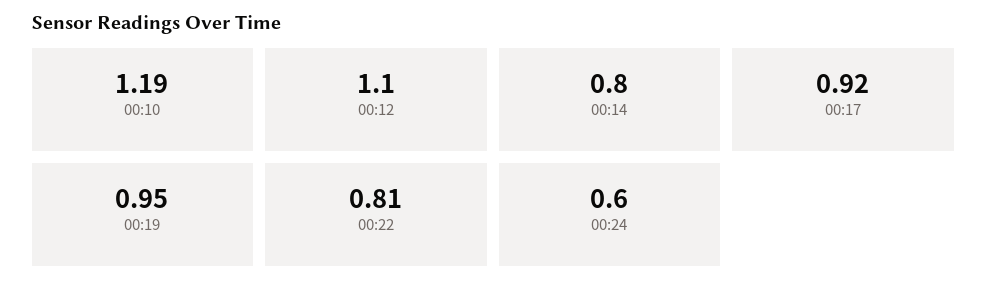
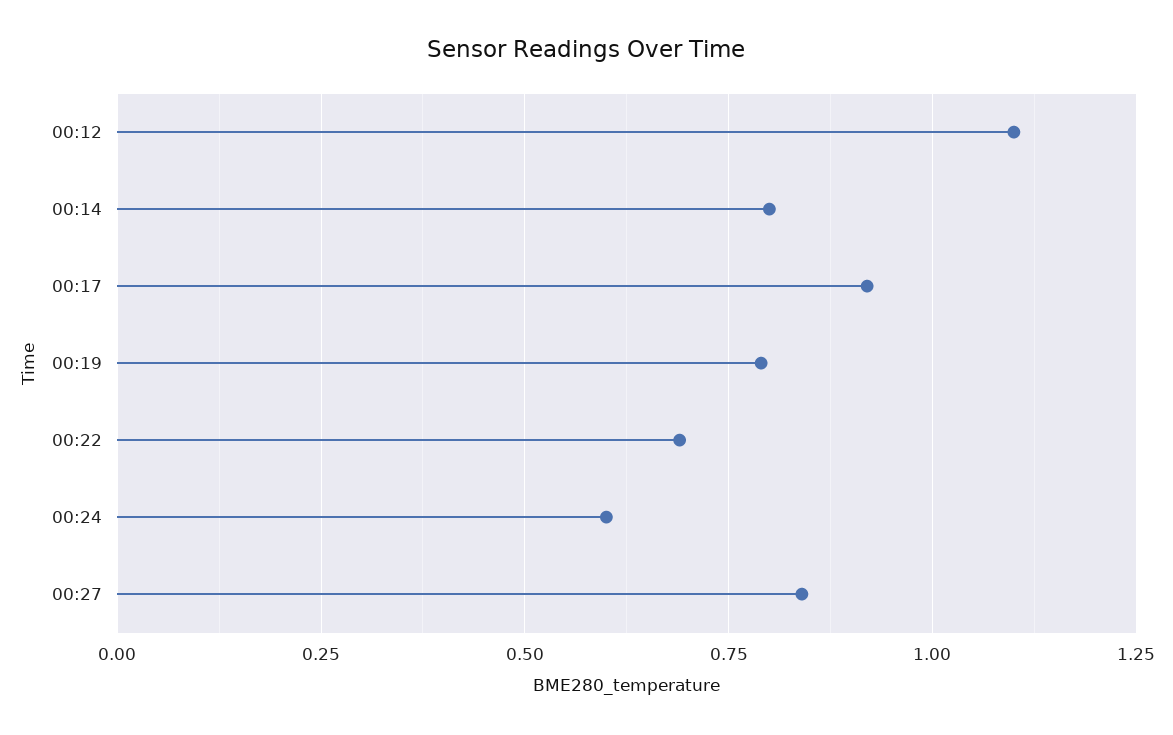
00:10: 1.19 -> none
00:19: 0.95 -> 0.8
00:22: 0.81 -> 0.7
00:27: none -> 0.85

